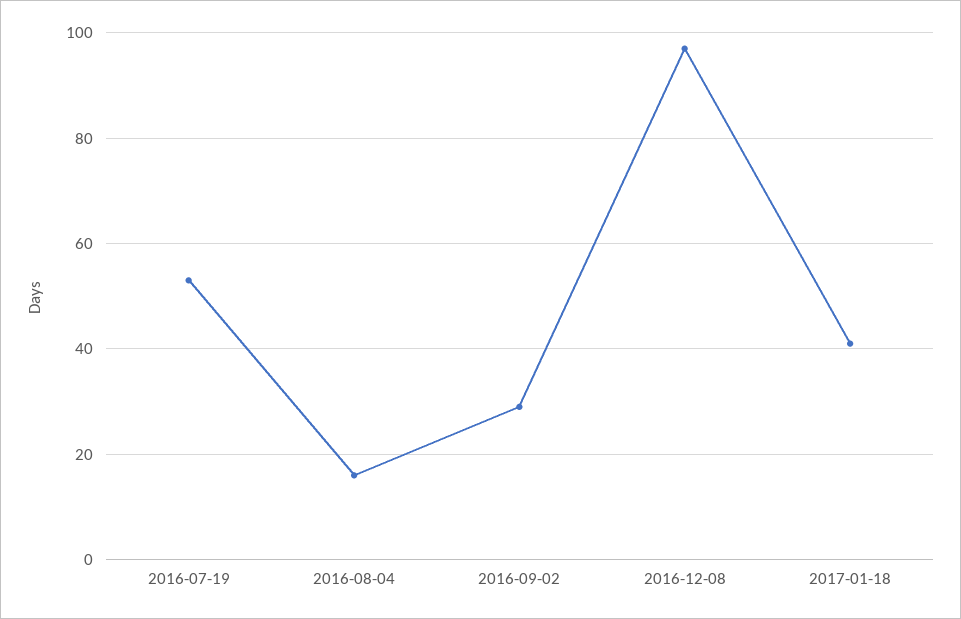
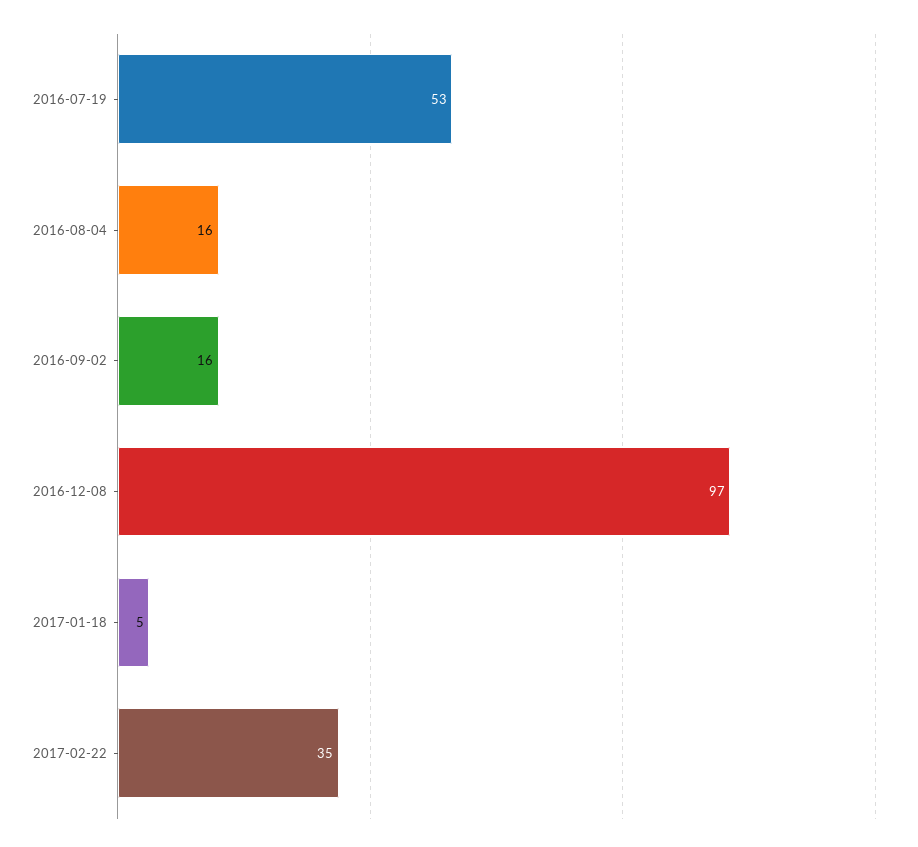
2016-09-02: 30 -> 16
2017-01-18: 40 -> 5
2017-02-22: none -> 35

